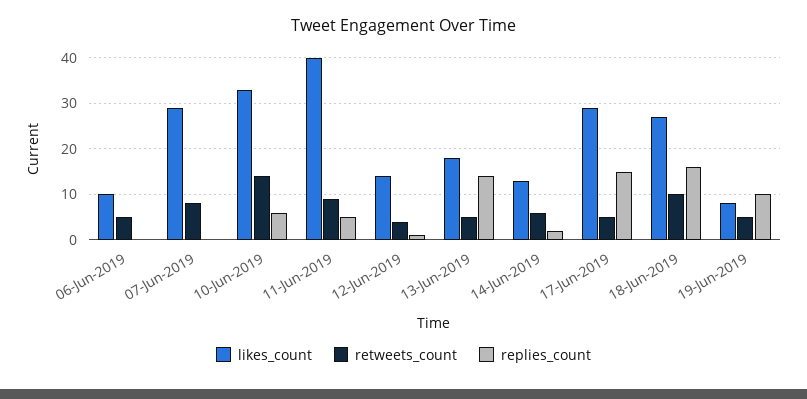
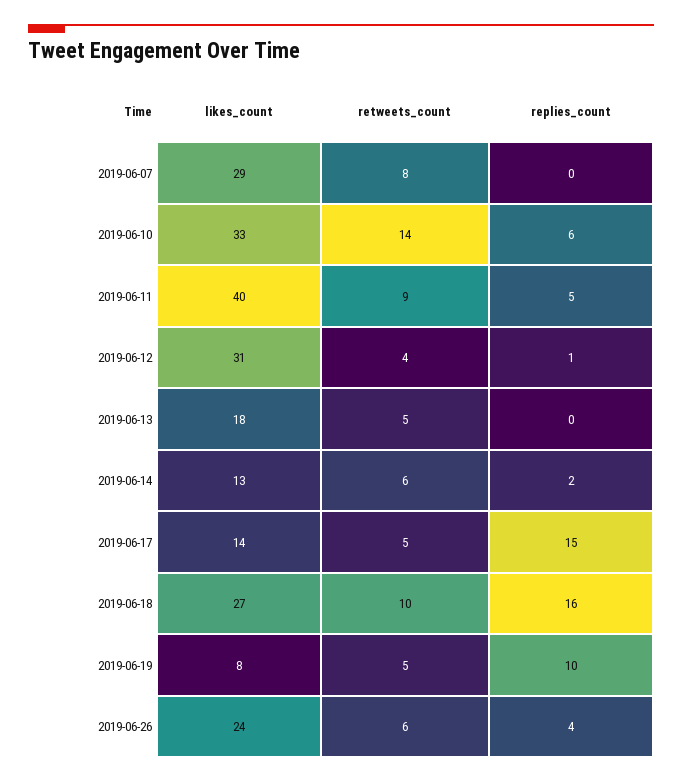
likes_count, 06-Jun-2019: 10 -> none
retweets_count, 06-Jun-2019: 5 -> none
replies_count, 06-Jun-2019: 0 -> none
likes_count, 12-Jun-2019: 15 -> 31
replies_count, 13-Jun-2019: 15 -> 0
likes_count, 17-Jun-2019: 30 -> 14
likes_count, 2019-06-26: none -> 24
retweets_count, 2019-06-26: none -> 6
replies_count, 2019-06-26: none -> 4

